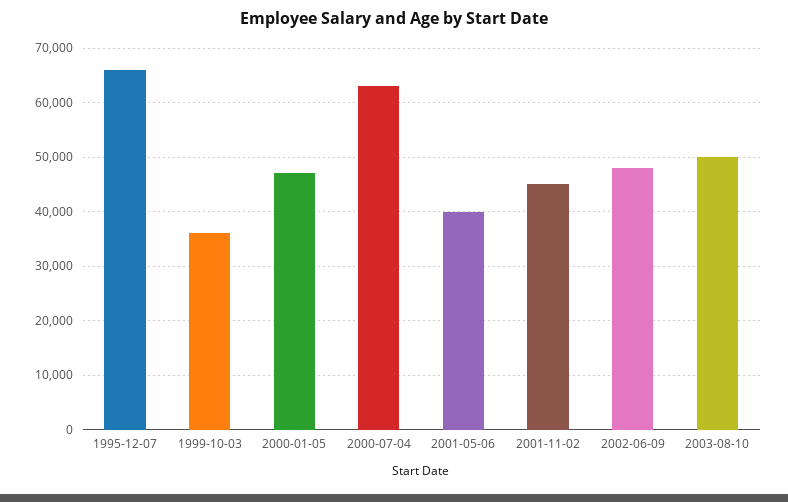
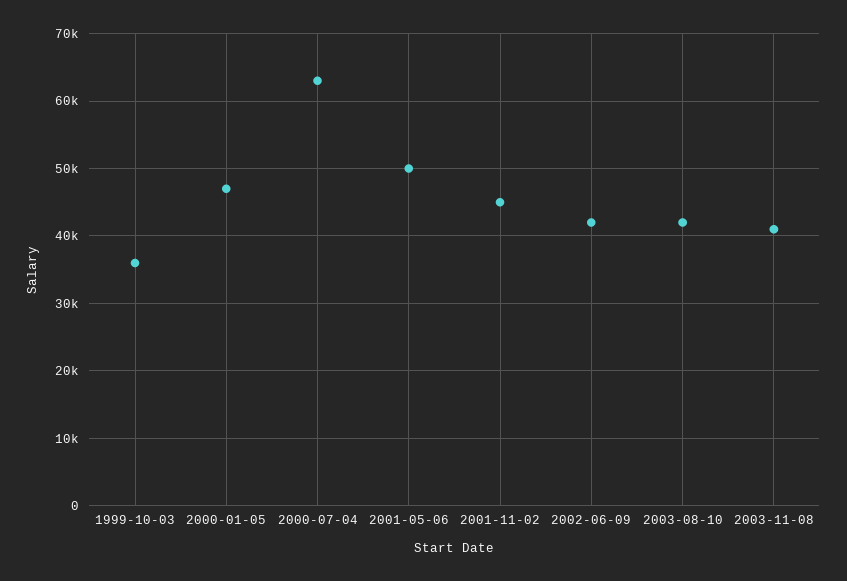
1995-12-07: 66000 -> none
2001-05-06: 40000 -> 50000
2002-06-09: 48000 -> 42000
2003-08-10: 50000 -> 42000
2003-11-08: none -> 41000

